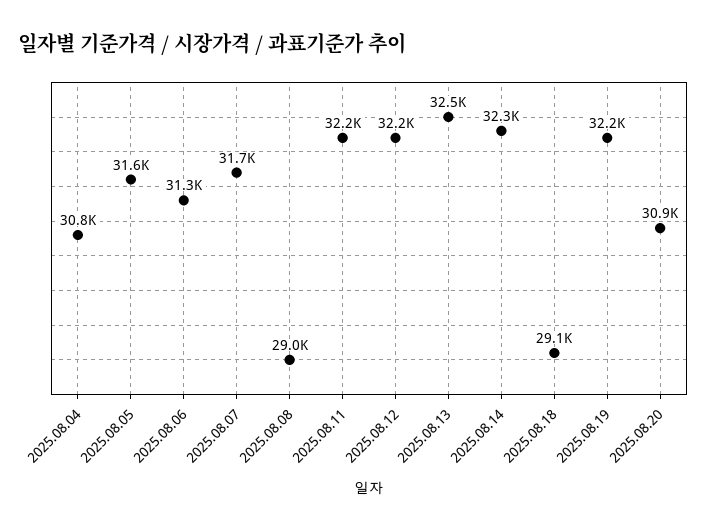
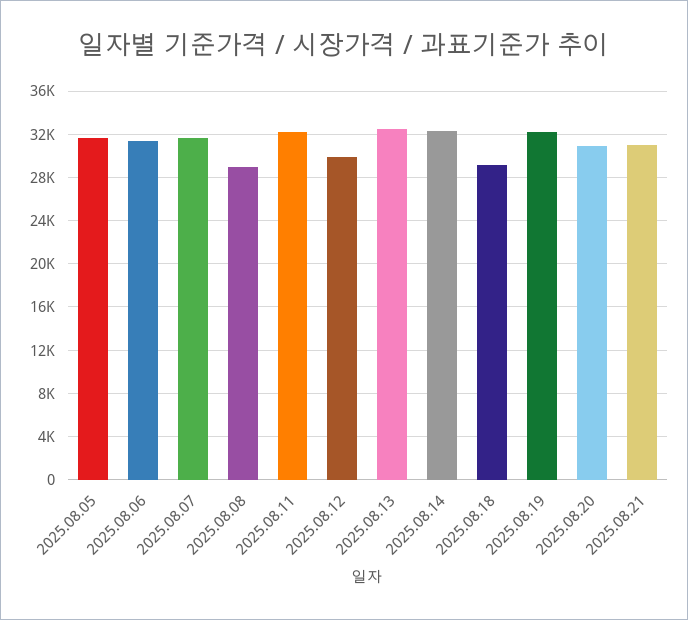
2025.08.04: 30800 -> none
2025.08.12: 32200 -> 30000
2025.08.21: none -> 31000

